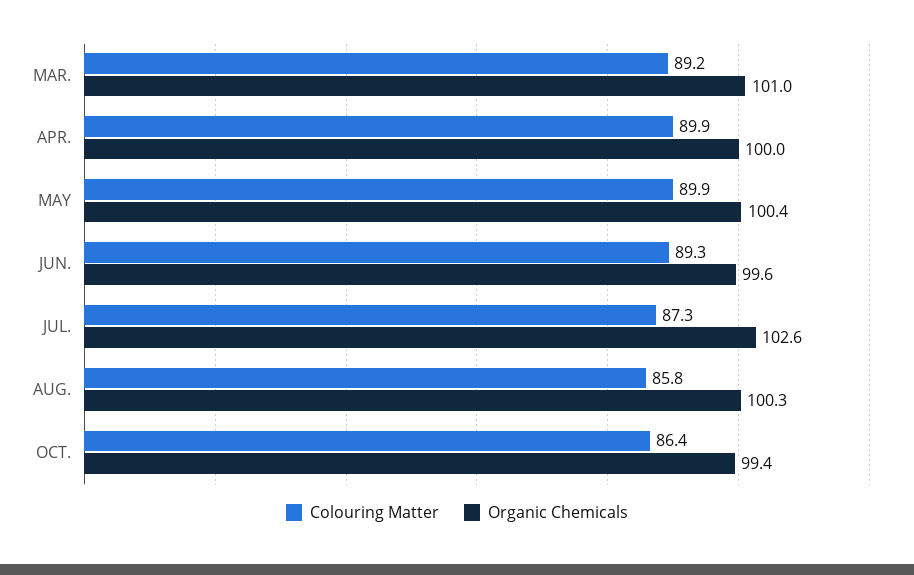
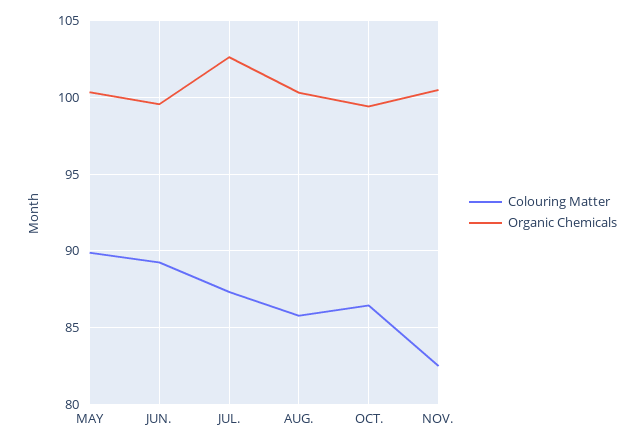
Colouring Matter, MAR.: 89.2 -> none
Organic Chemicals, MAR.: 101 -> none
Colouring Matter, APR.: 89.9 -> none
Organic Chemicals, APR.: 100 -> none
Colouring Matter, NOV.: none -> 82.5
Organic Chemicals, NOV.: none -> 100.5

